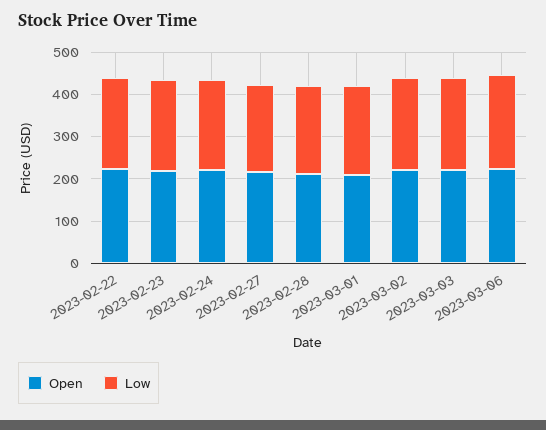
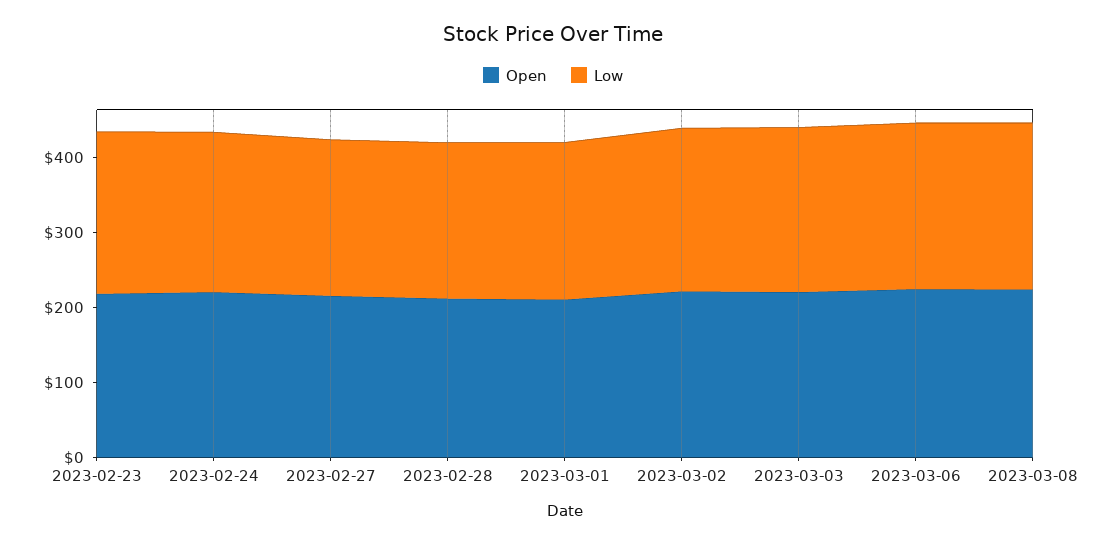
Open, 2023-02-22: 220 -> none
Low, 2023-02-22: 220 -> none
Open, 2023-03-08: none -> 220
Low, 2023-03-08: none -> 220

